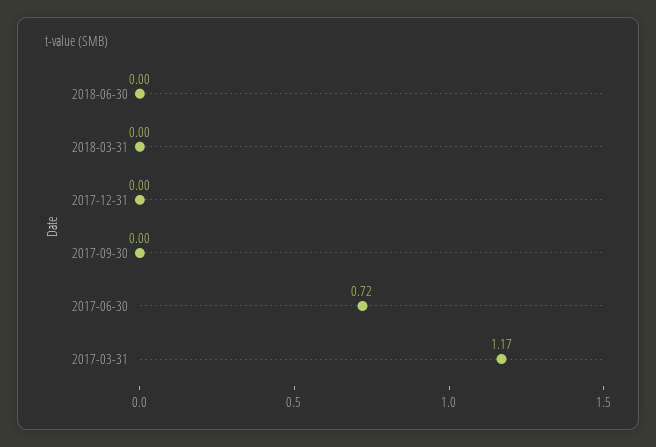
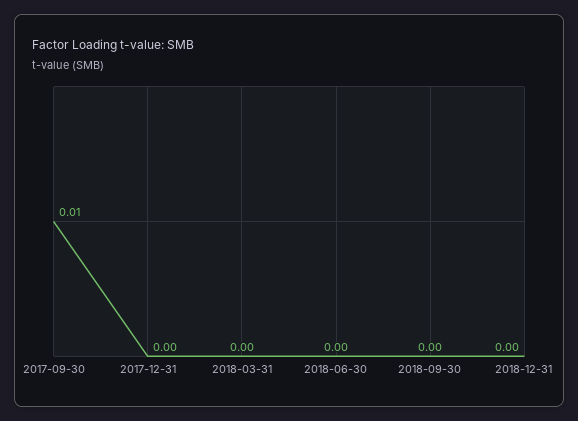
2017-09-30: 0 -> 0.01
2017-06-30: 0.72 -> none
2017-03-31: 1.17 -> none
2018-09-30: none -> 0
2018-12-31: none -> 0

